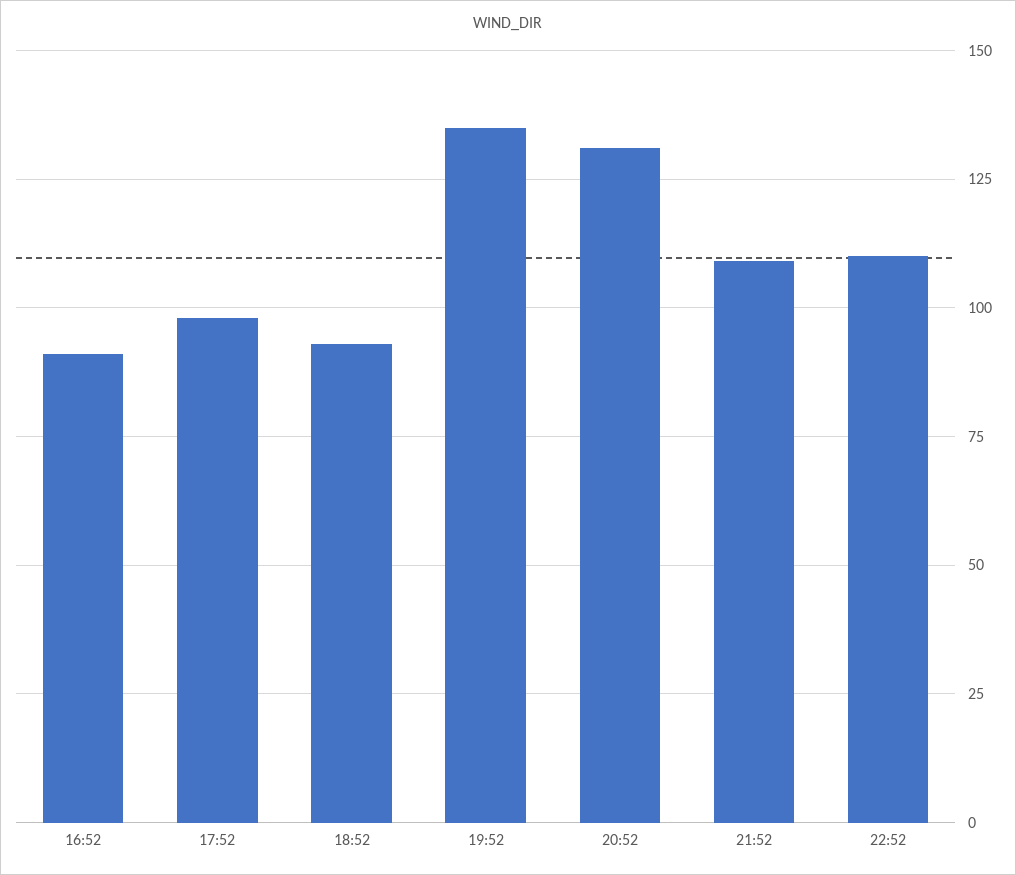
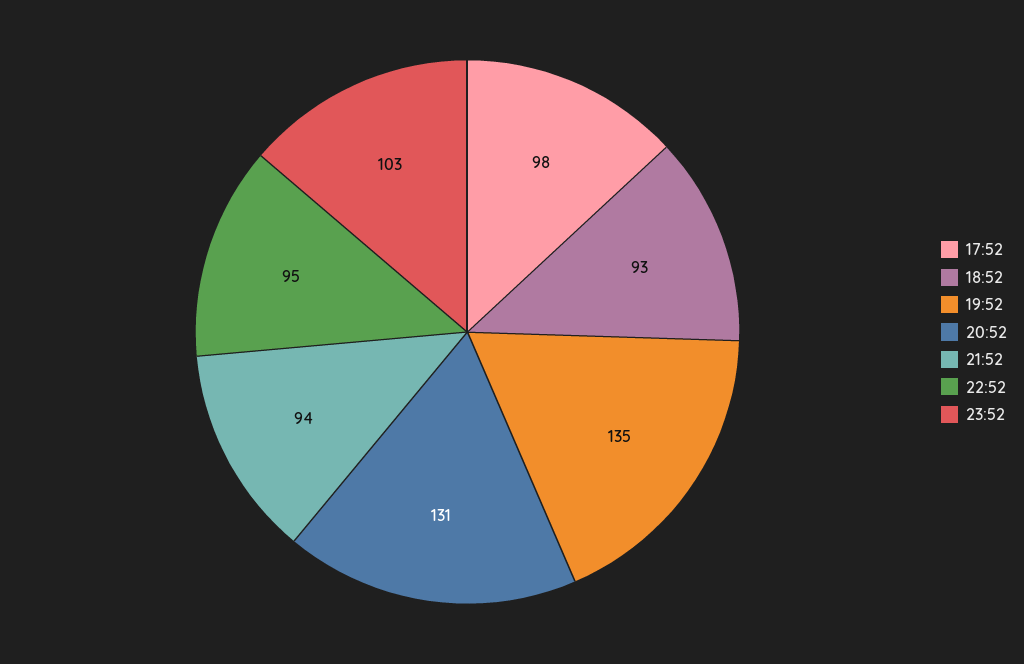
16:52: 90 -> none
21:52: 110 -> 94
22:52: 110 -> 95
23:52: none -> 103

